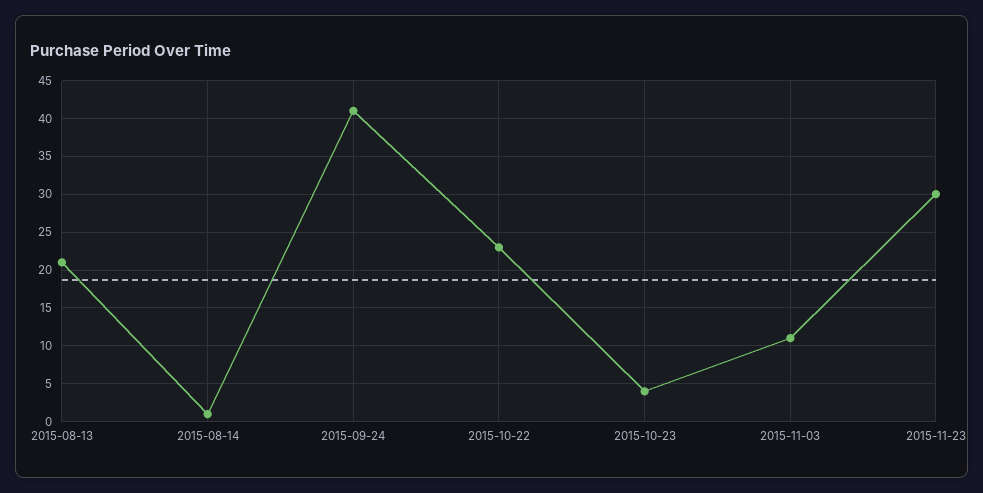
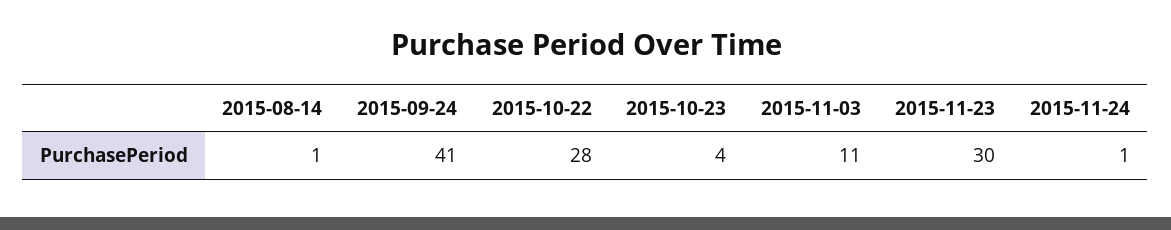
2015-08-13: 21 -> none
2015-10-22: 23 -> 28
2015-11-24: none -> 1

